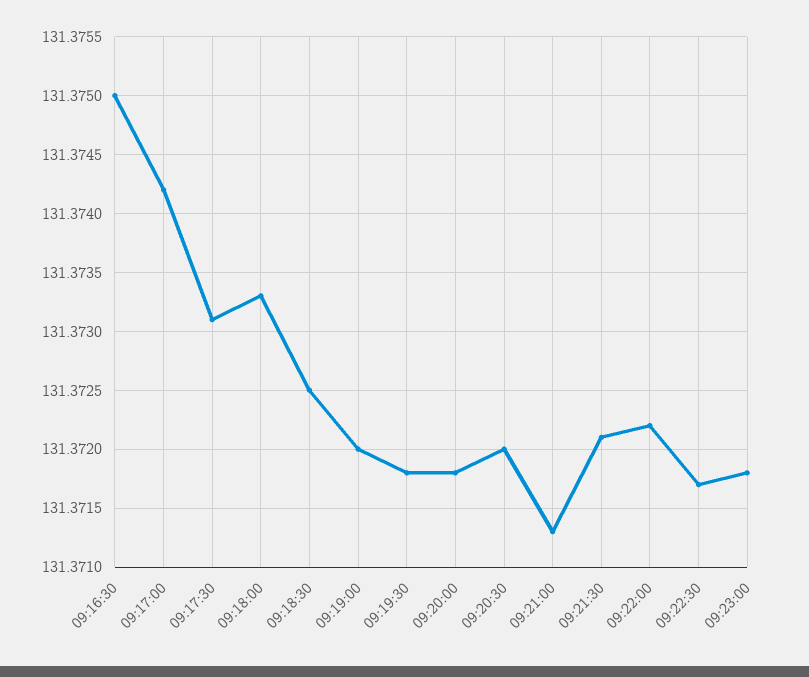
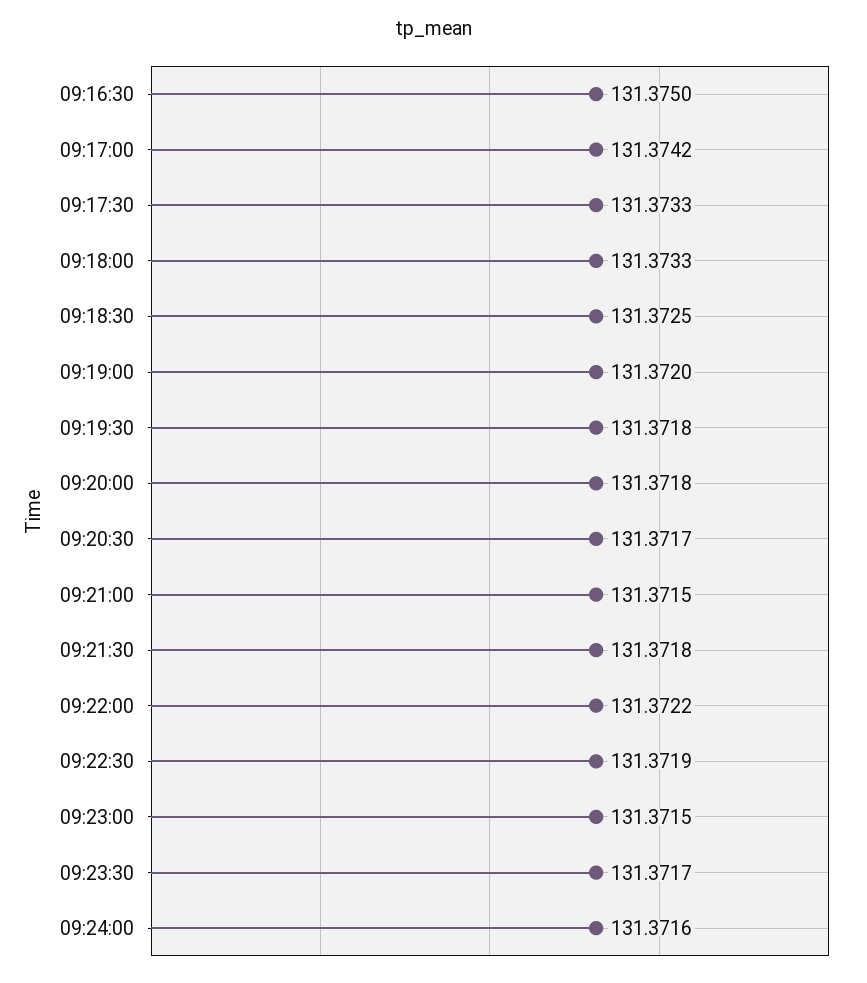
09:17:30: 131.3731 -> 131.3733
09:20:30: 131.372 -> 131.3717
09:21:00: 131.3713 -> 131.3715
09:21:30: 131.3721 -> 131.3718
09:22:30: 131.3717 -> 131.3719
09:23:00: 131.3718 -> 131.3715
09:23:30: none -> 131.3717
09:24:00: none -> 131.3716

